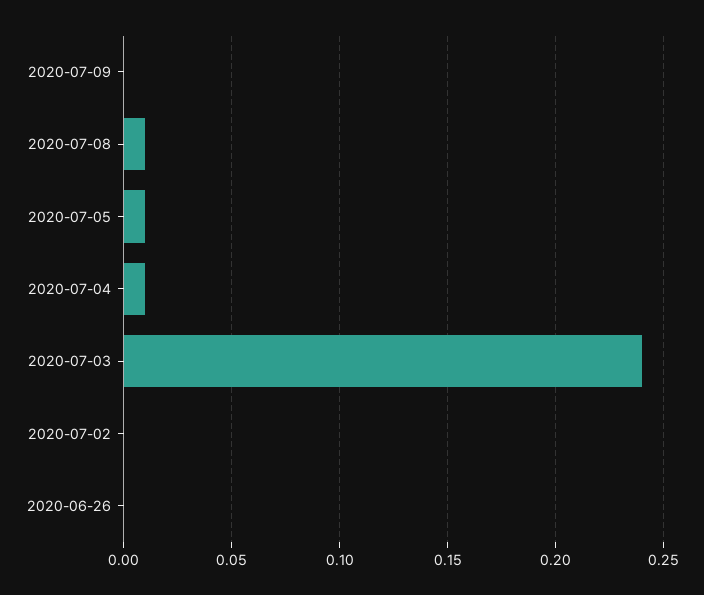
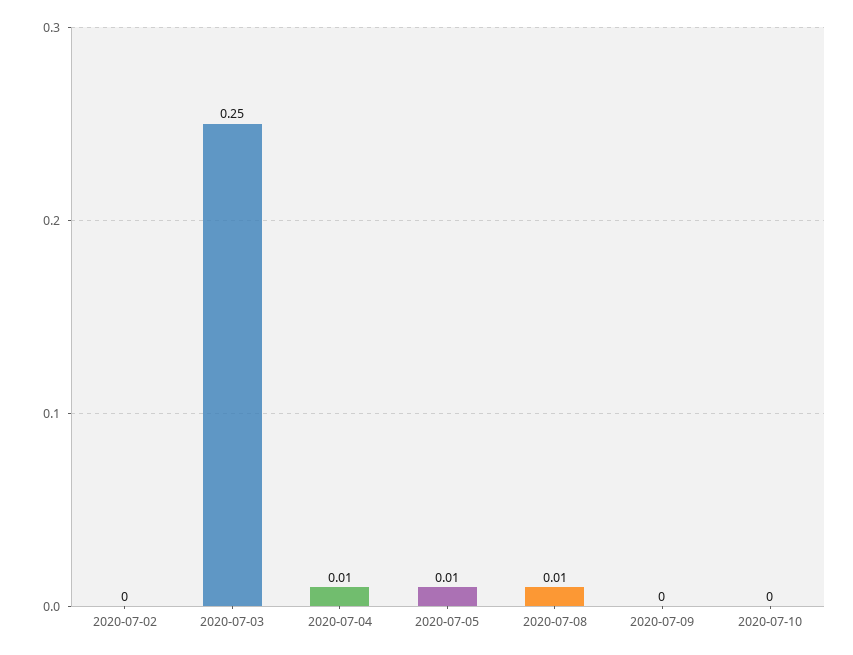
2020-07-03: 0.24 -> 0.25
2020-06-26: 0 -> none
2020-07-10: none -> 0

